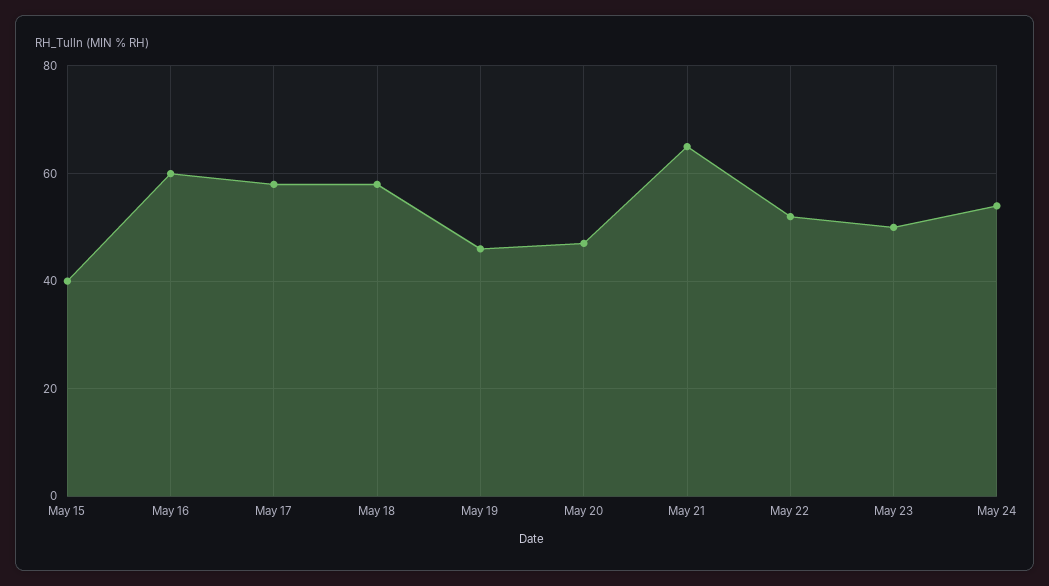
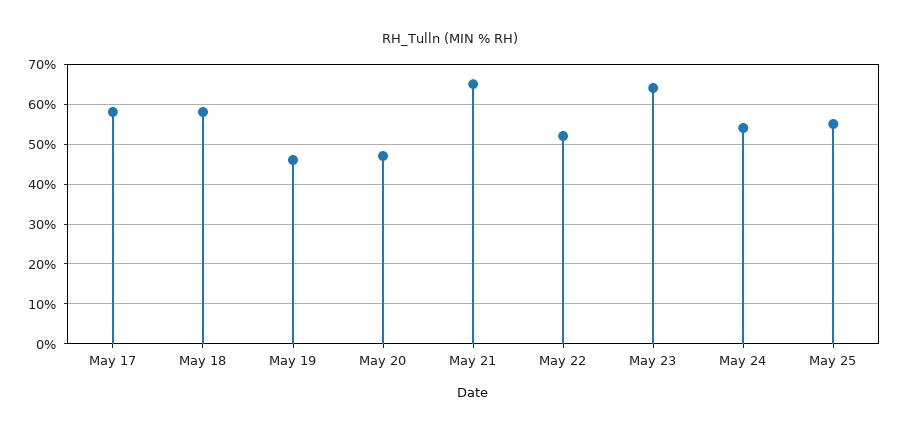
May 15: 40 -> none
May 16: 60 -> none
May 23: 50 -> 65
May 25: none -> 55

